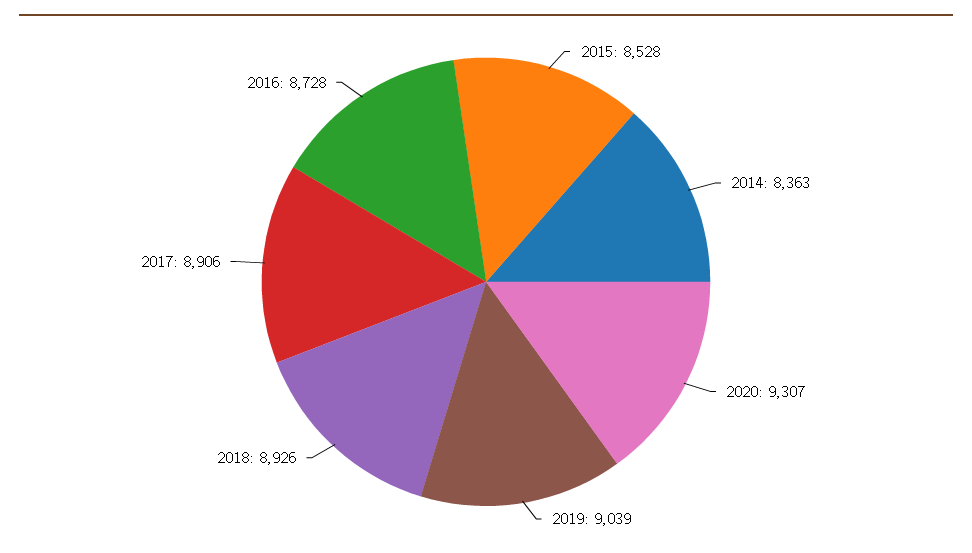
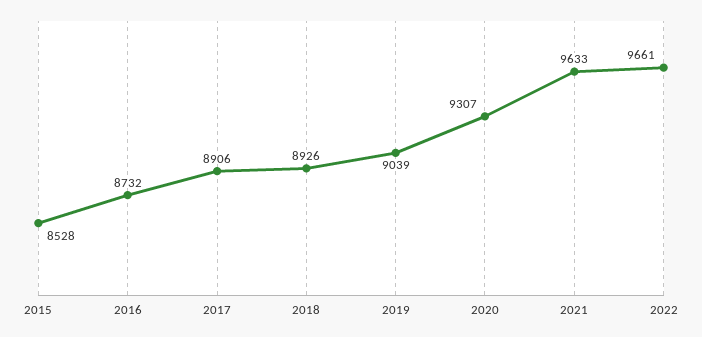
2014: 8363 -> none
2016: 8728 -> 8732
2021: none -> 9633
2022: none -> 9661

